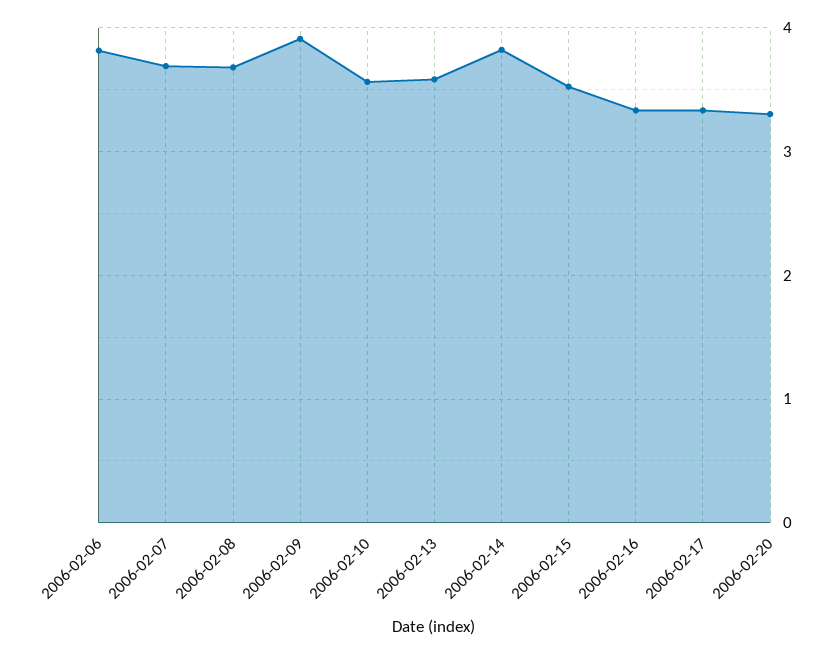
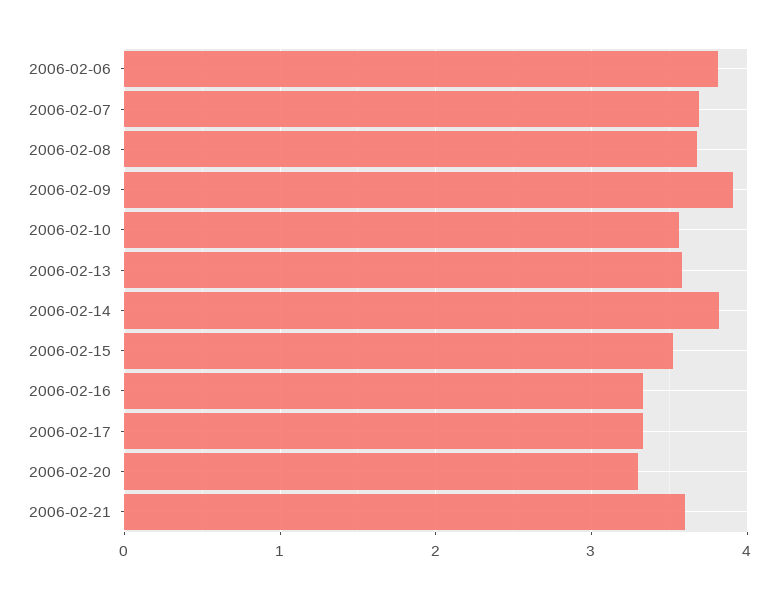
2006-02-21: none -> 3.6

